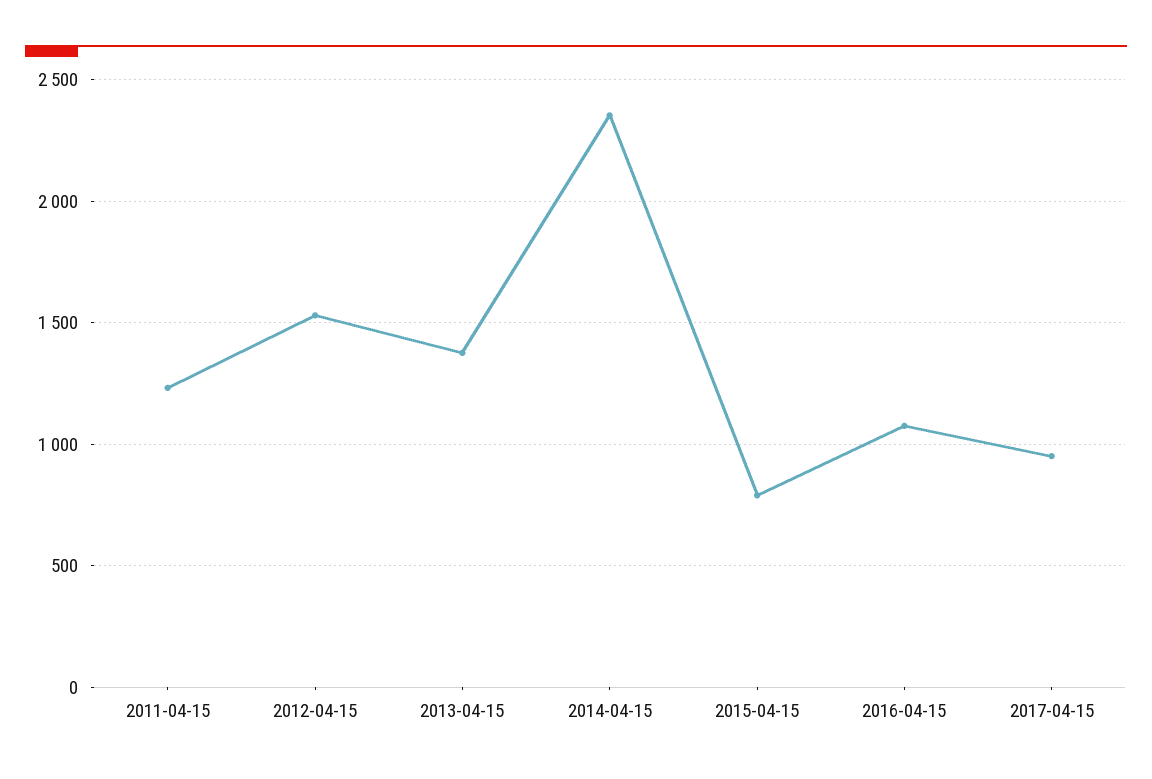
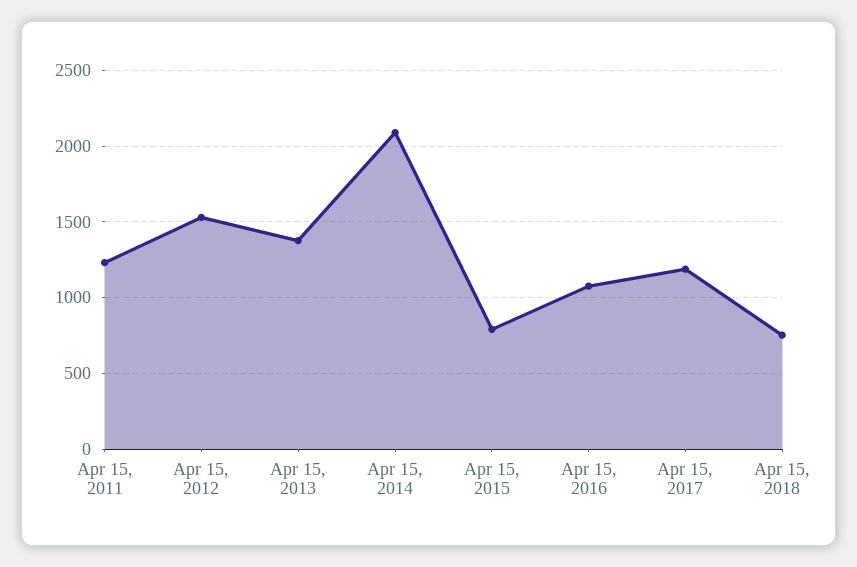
2014-04-15: 2350 -> 2100
2017-04-15: 950 -> 1200
Apr 15, 2018: none -> 750

